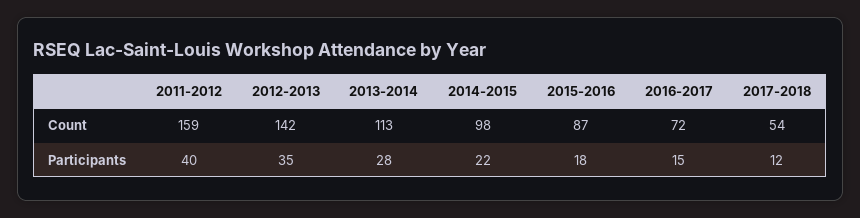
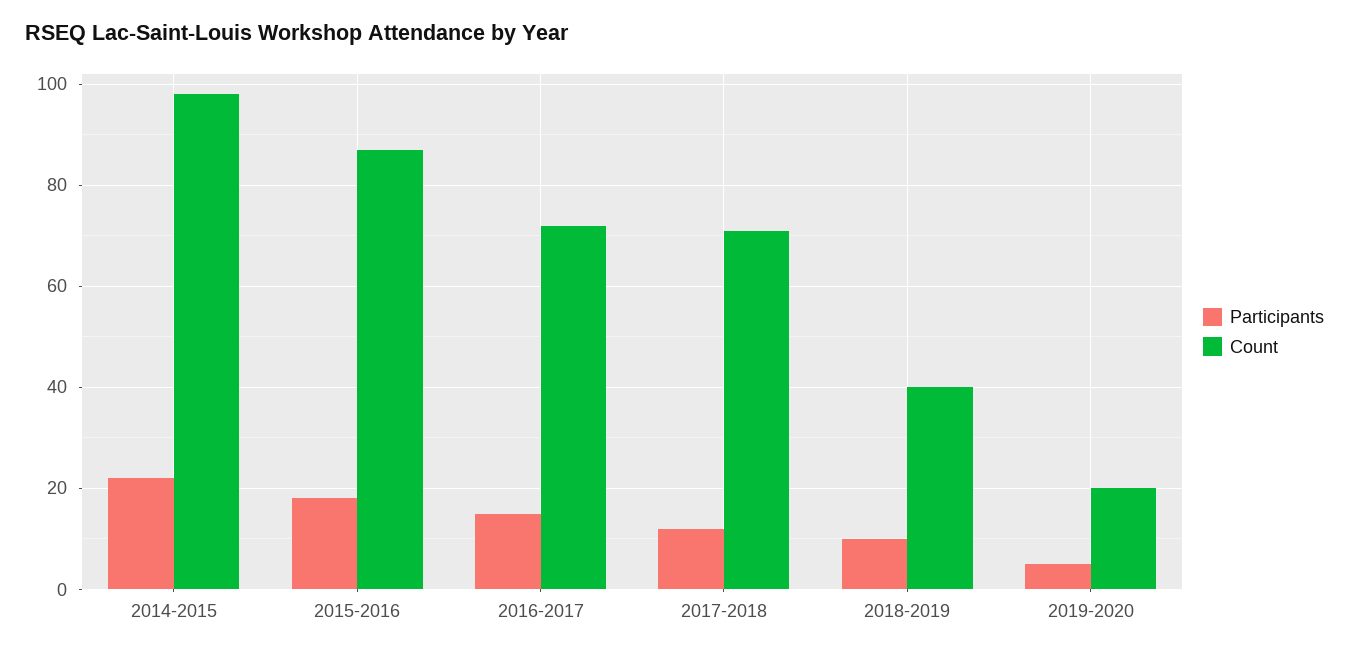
Count, 2011-2012: 159 -> none
Count, 2012-2013: 142 -> none
Count, 2013-2014: 113 -> none
Count, 2017-2018: 54 -> 70
Participants, 2011-2012: 40 -> none
Participants, 2012-2013: 35 -> none
Participants, 2013-2014: 28 -> none
Participants, 2018-2019: none -> 10
Count, 2018-2019: none -> 40
Participants, 2019-2020: none -> 5
Count, 2019-2020: none -> 20

